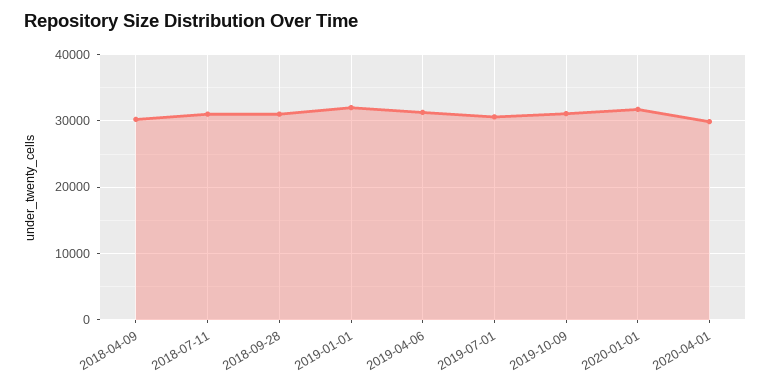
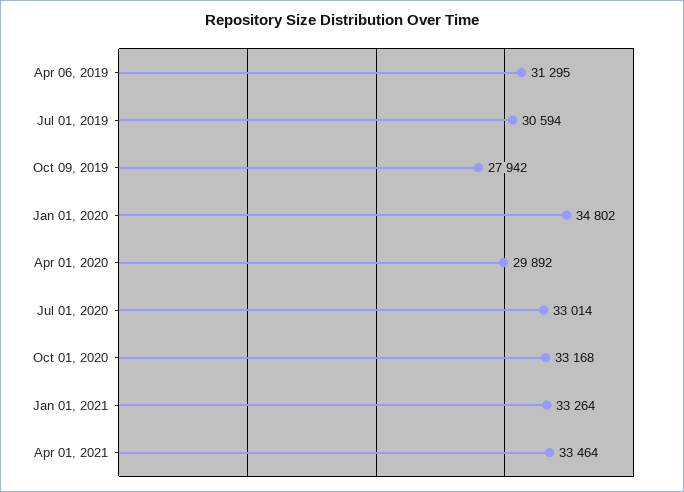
2018-04-09: 30000 -> none
2018-07-11: 31000 -> none
2018-09-28: 31000 -> none
2019-01-01: 32000 -> none
2019-10-09: 31000 -> 27942
2020-01-01: 32000 -> 34802
Jul 01, 2020: none -> 33014
Oct 01, 2020: none -> 33168
Jan 01, 2021: none -> 33264
Apr 01, 2021: none -> 33464

